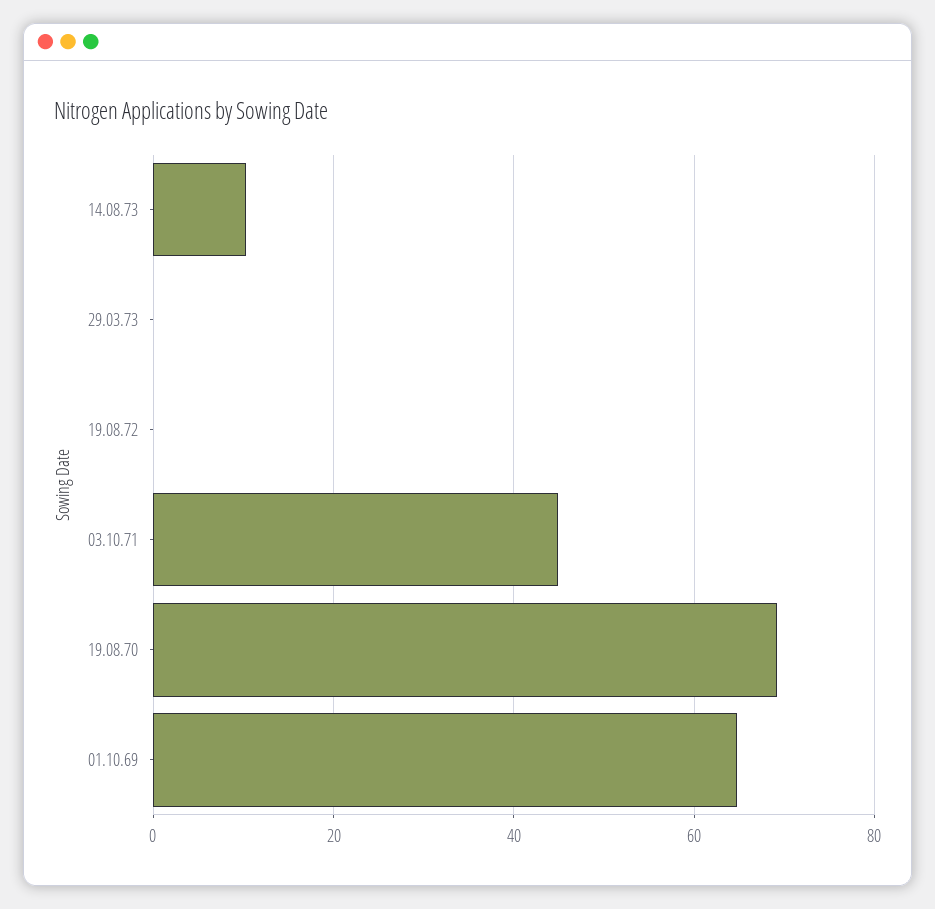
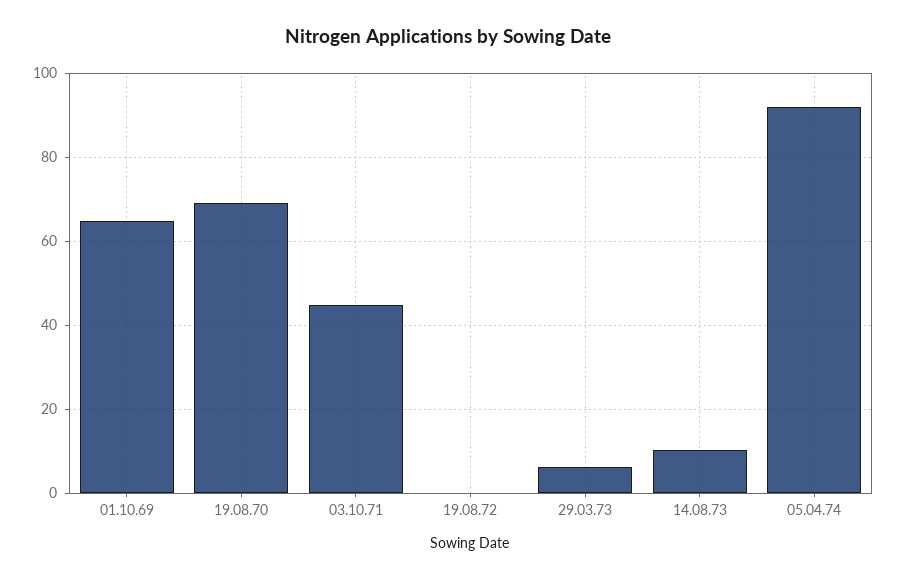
29.03.73: 0 -> 6
05.04.74: none -> 92

